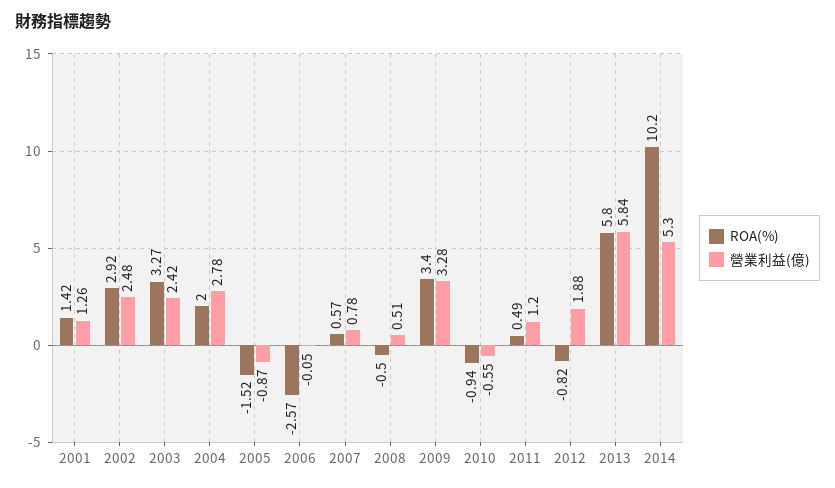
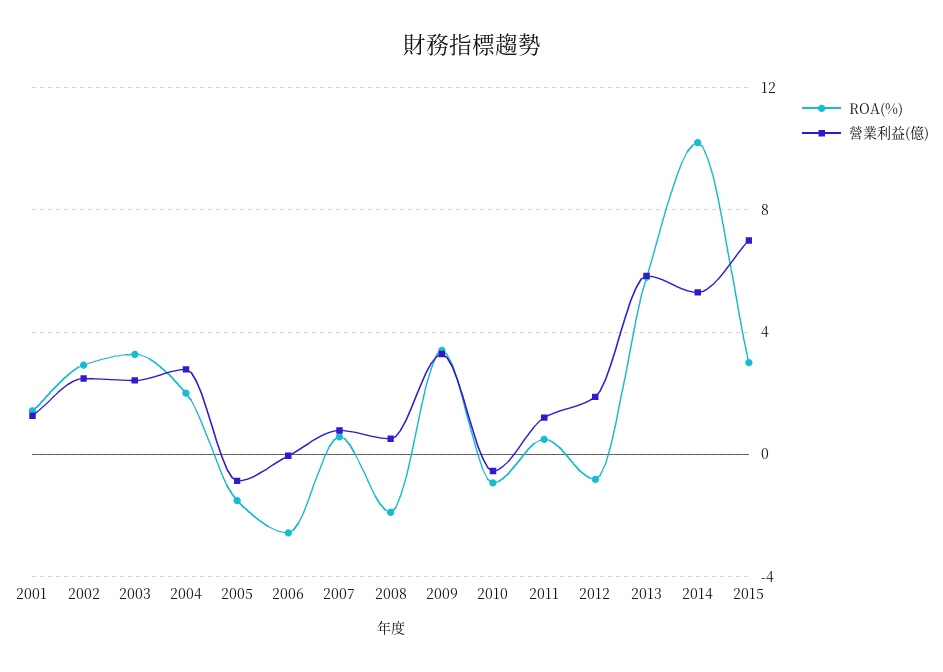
ROA(%), 2008: -0.5 -> -2
ROA(%), 2015: none -> 3
營業利益(億), 2015: none -> 7

